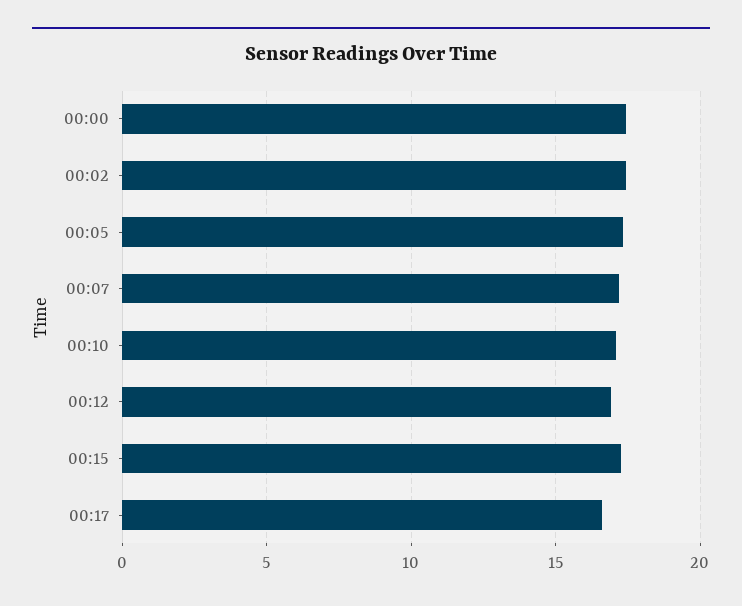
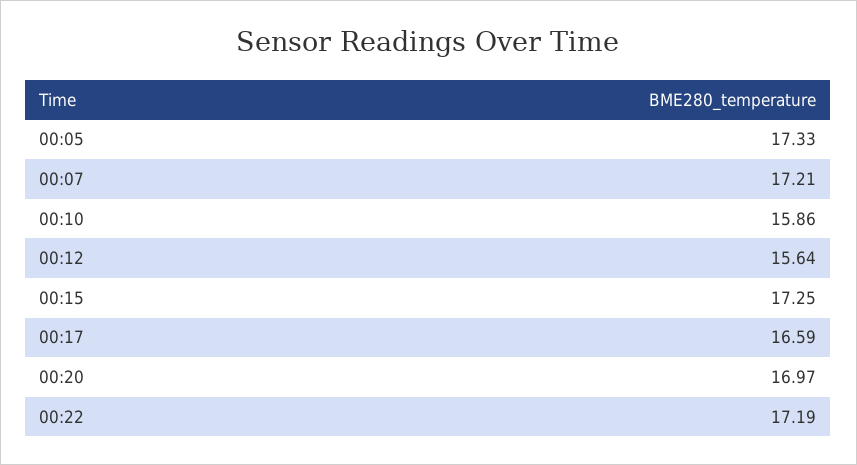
00:00: 17.5 -> none
00:02: 17.5 -> none
00:10: 17 -> 15.86
00:12: 17 -> 15.64
00:20: none -> 16.97
00:22: none -> 17.19

